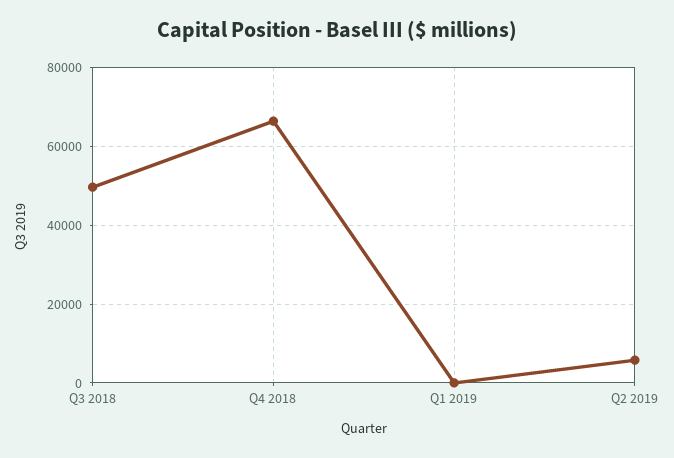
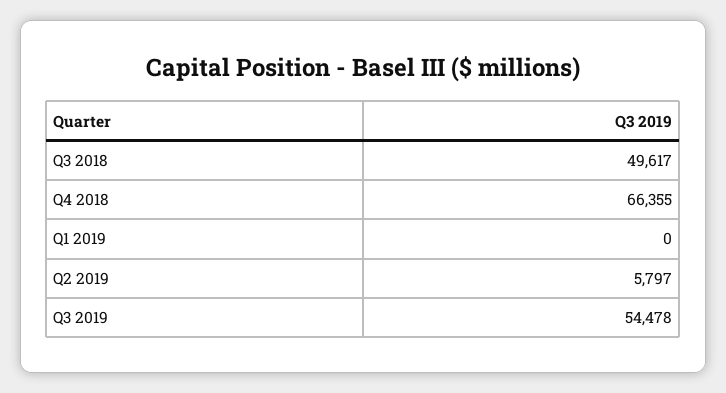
Q3 2019: none -> 54478

